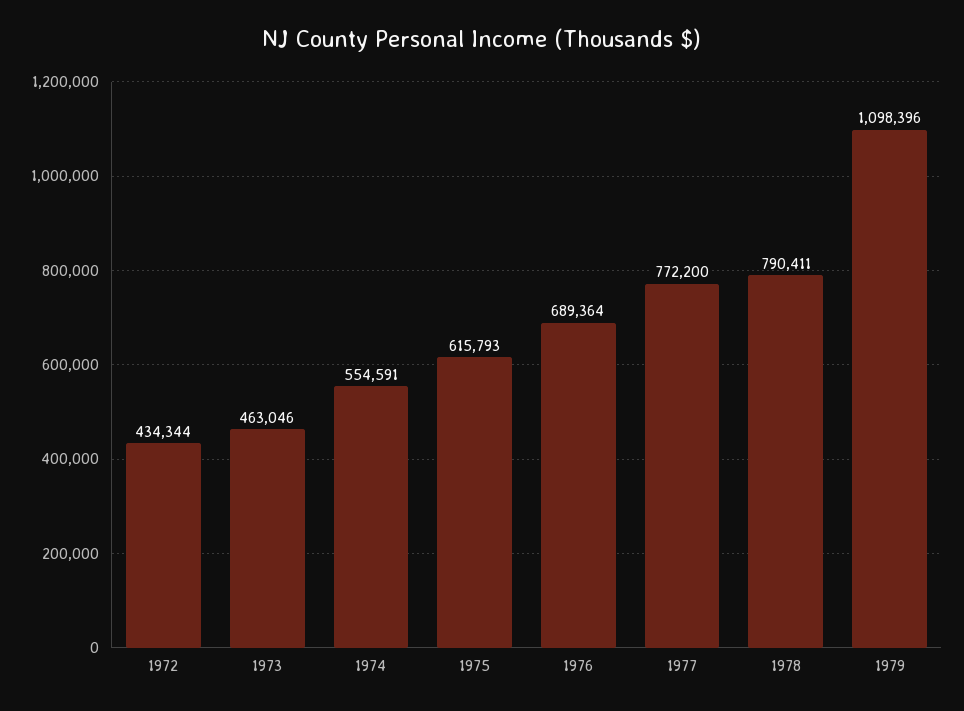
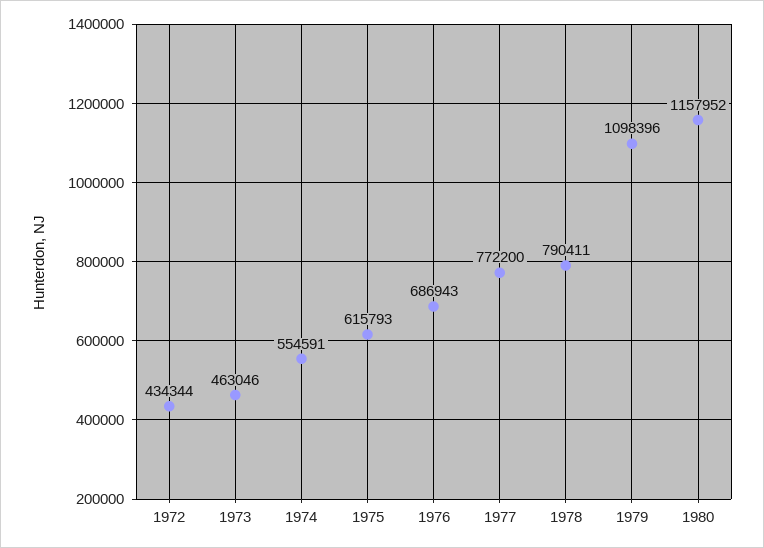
1976: 689364 -> 686943
1980: none -> 1157952

